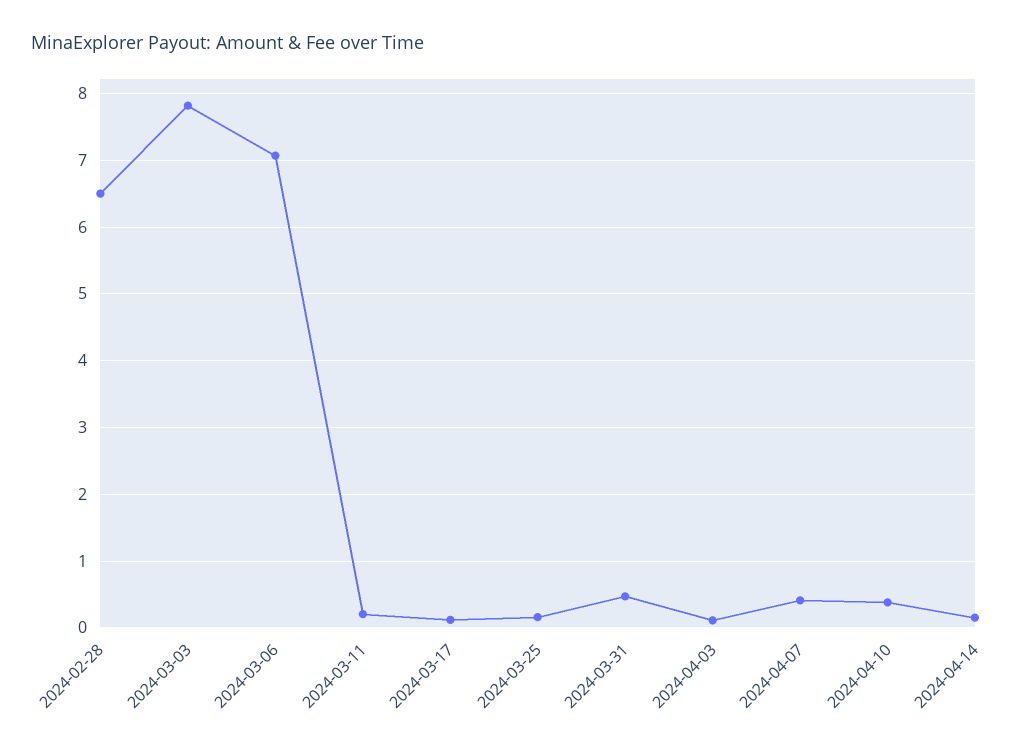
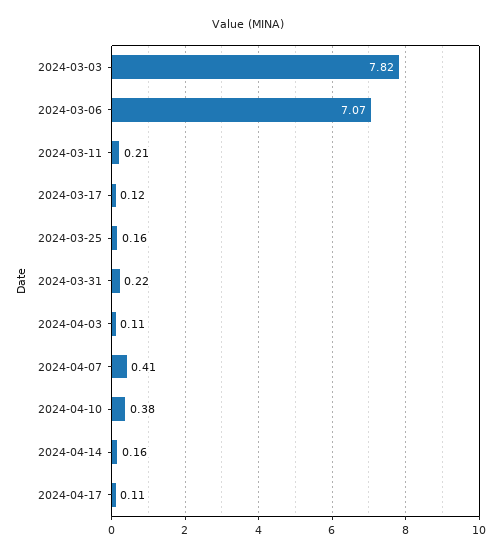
2024-02-28: 6.5 -> none
2024-03-31: 0.5 -> 0.22
2024-04-17: none -> 0.11

